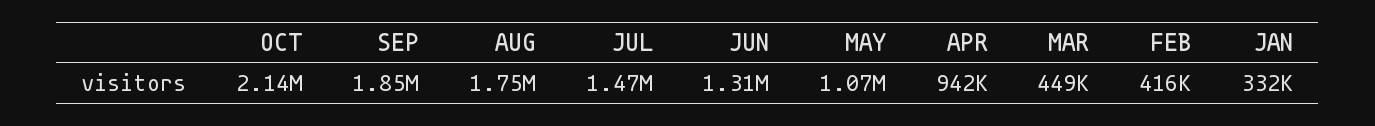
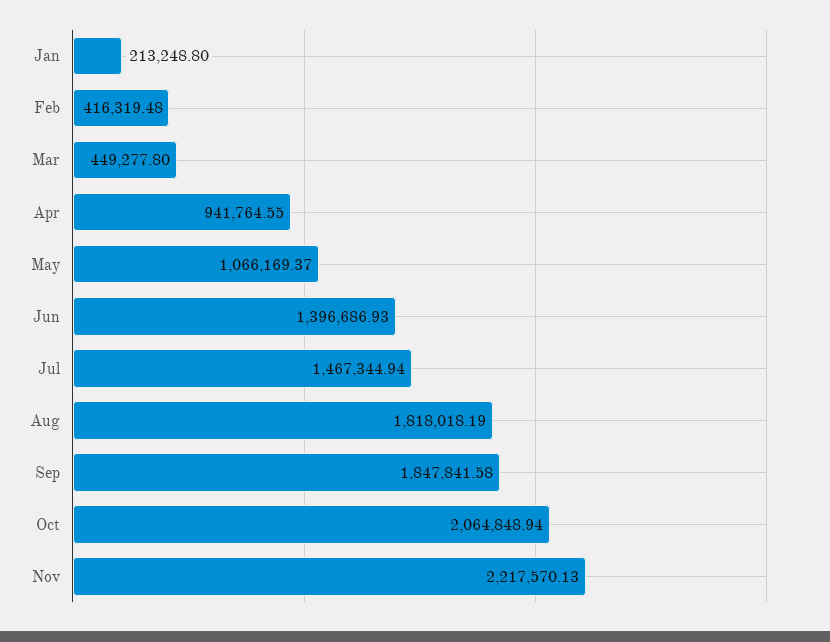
OCT: 2140000 -> 2064848.94
AUG: 1750000 -> 1818018.19
JUN: 1310000 -> 1396686.93
JAN: 332000 -> 213248.8
Nov: none -> 2217570.13

